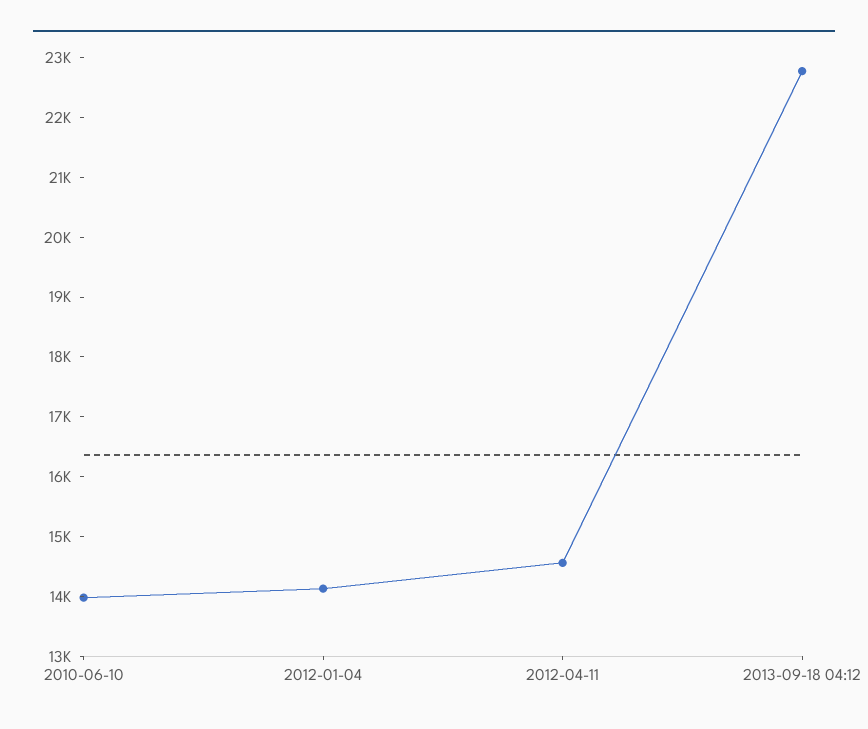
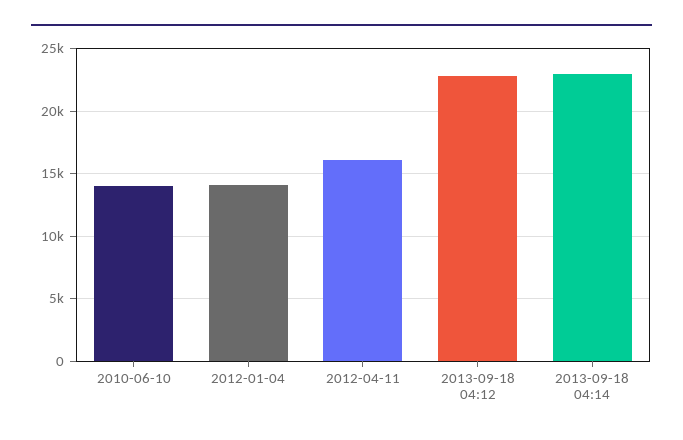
2012-04-11: 14600 -> 16000
2013-09-18 04:14: none -> 23000

